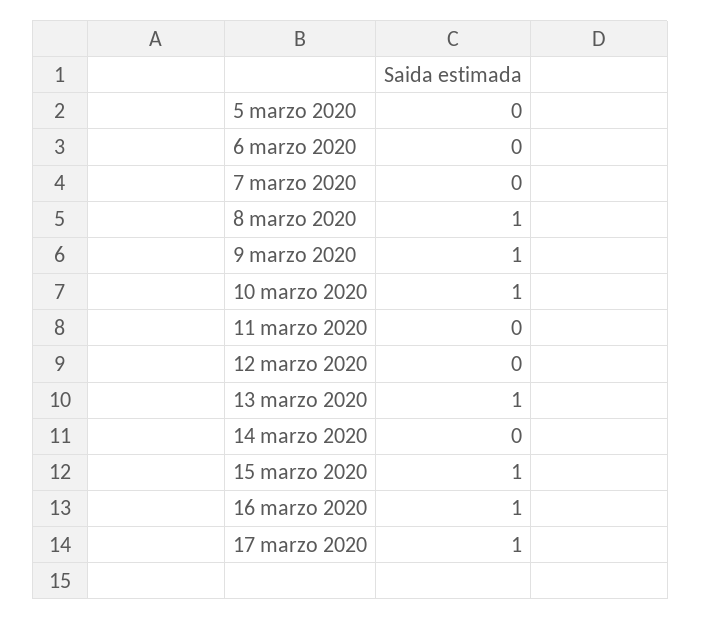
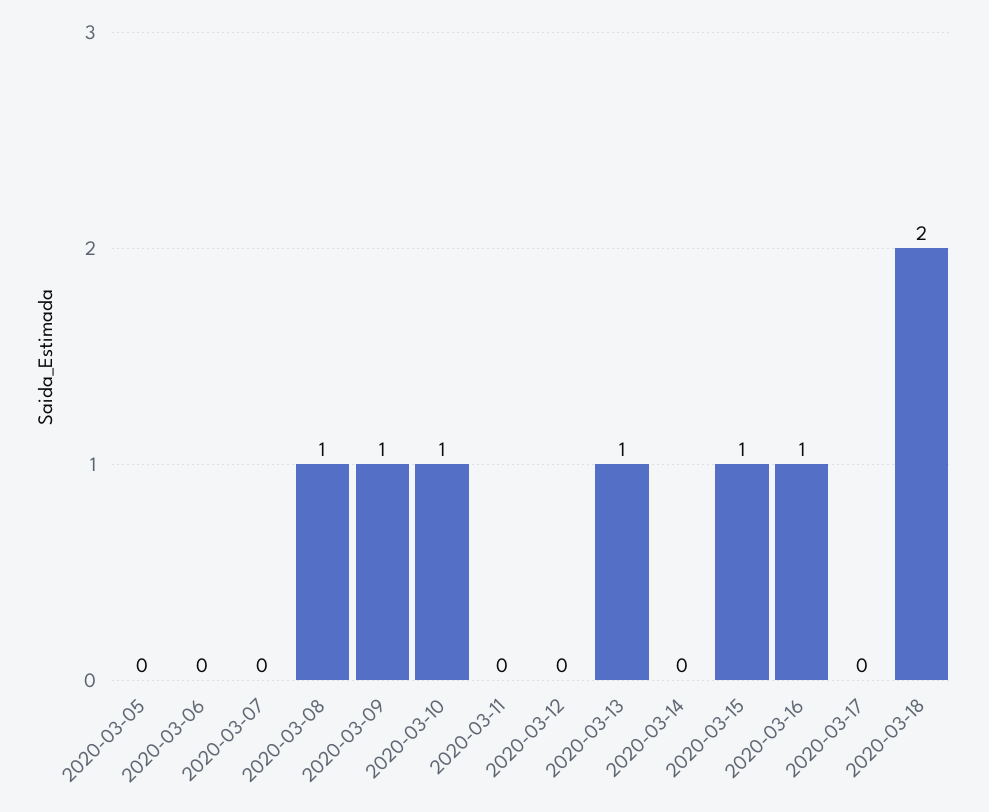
17 marzo 2020: 1 -> 0
2020-03-18: none -> 2

